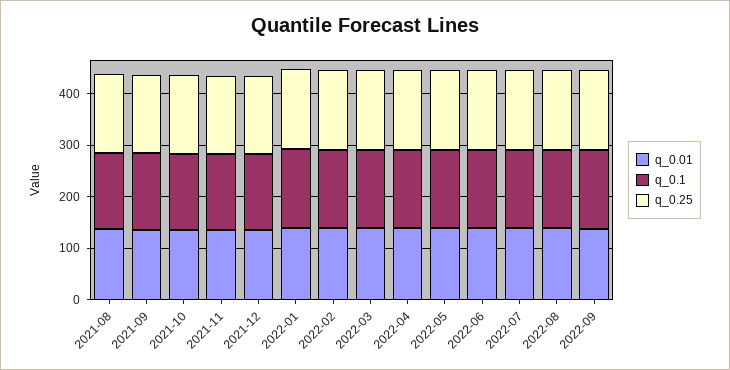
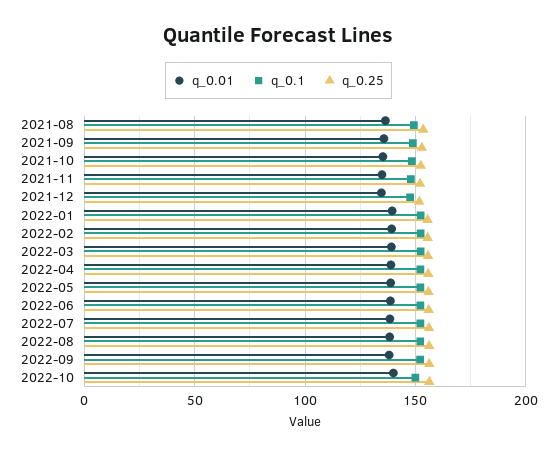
q_0.01, 2022-10: none -> 140
q_0.1, 2022-10: none -> 150
q_0.25, 2022-10: none -> 155

